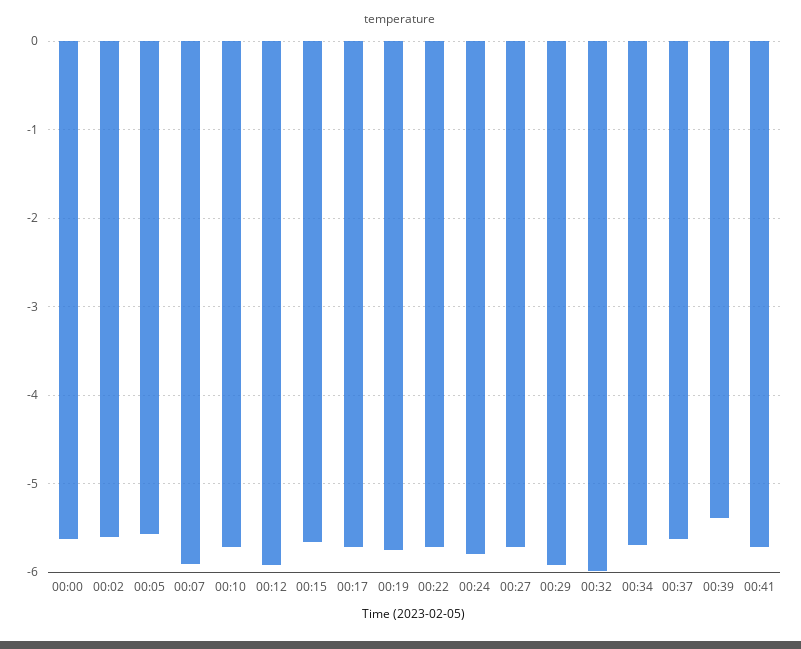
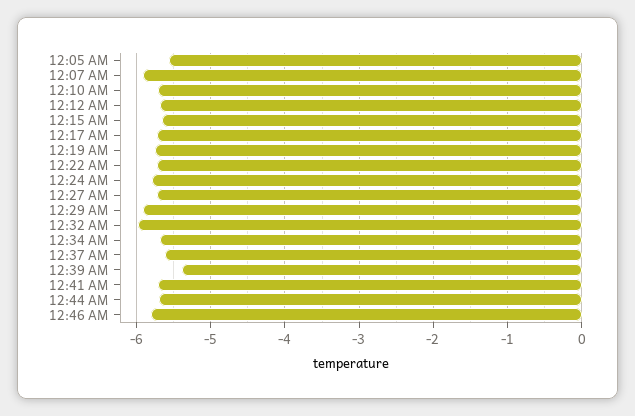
00:00: -5.6 -> none
00:02: -5.6 -> none
00:12: -5.9 -> -5.7
12:44 AM: none -> -5.7
12:46 AM: none -> -5.8

